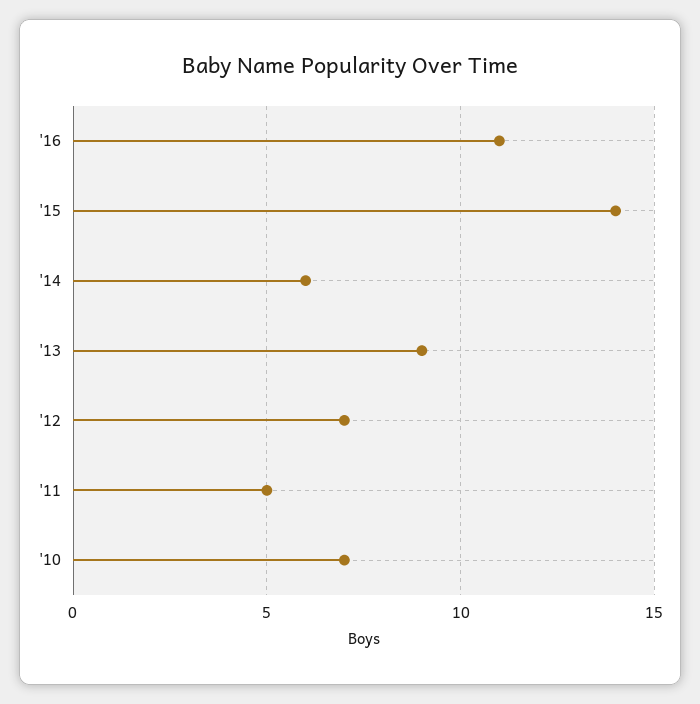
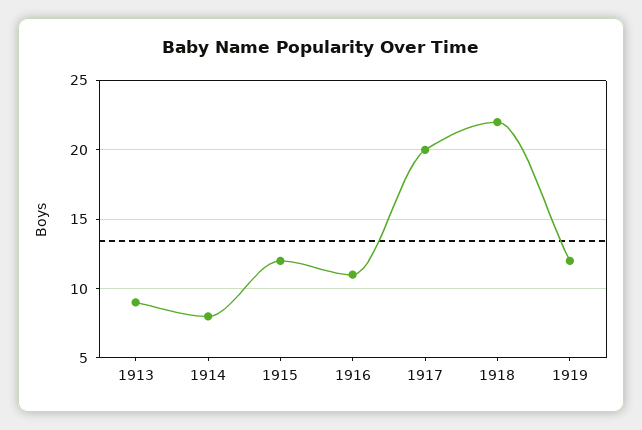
'15: 14 -> 12
'14: 6 -> 8
'12: 7 -> none
'11: 5 -> none
'10: 7 -> none
1917: none -> 20
1918: none -> 22
1919: none -> 12

